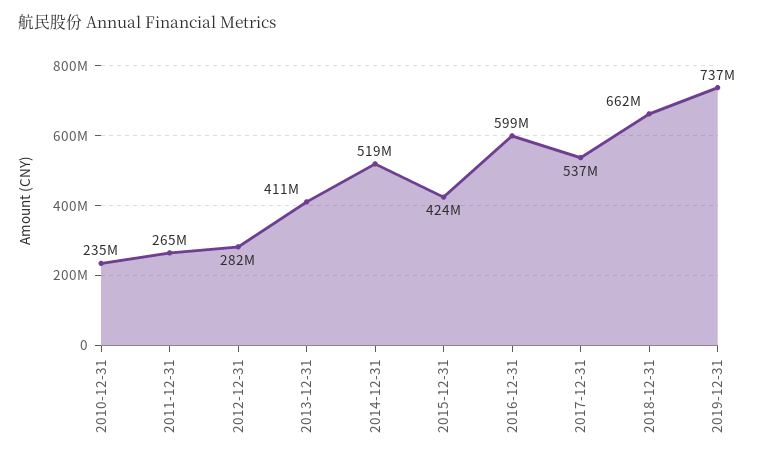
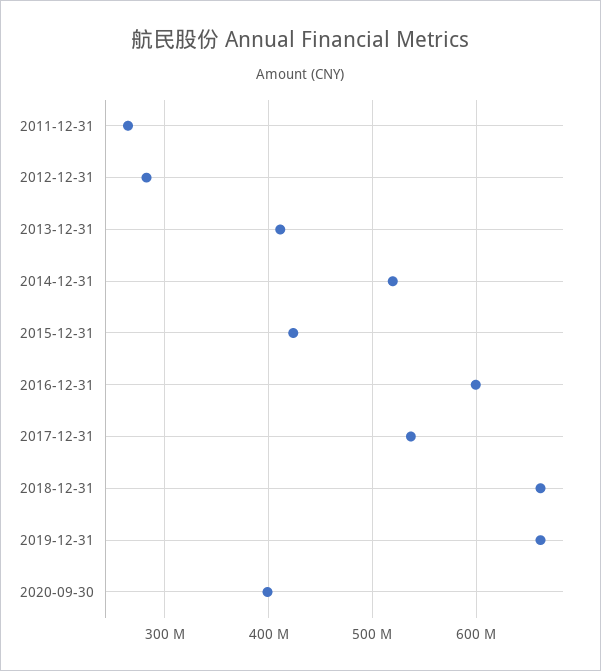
2010-12-31: 235000000 -> none
2019-12-31: 737000000 -> 660000000
2020-09-30: none -> 400000000

